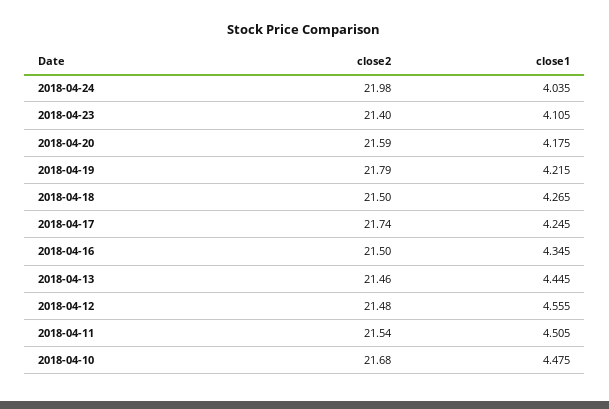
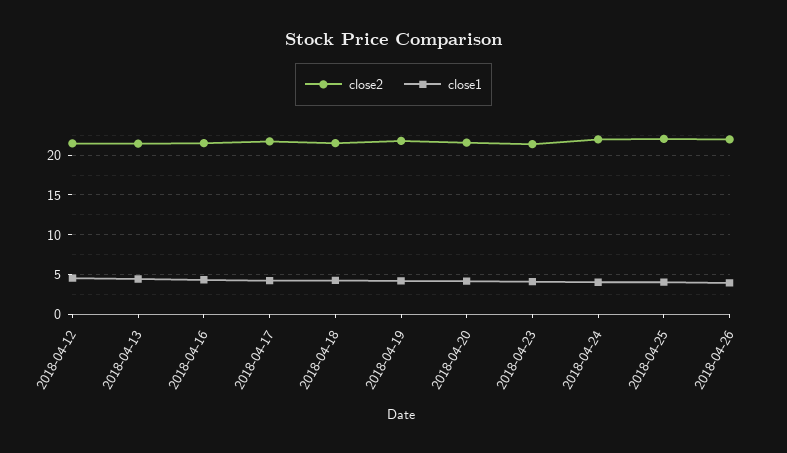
close2, 2018-04-11: 21.54 -> none
close1, 2018-04-11: 4.505 -> none
close2, 2018-04-10: 21.68 -> none
close1, 2018-04-10: 4.475 -> none
close2, 2018-04-25: none -> 22
close1, 2018-04-25: none -> 4
close2, 2018-04-26: none -> 22
close1, 2018-04-26: none -> 4

